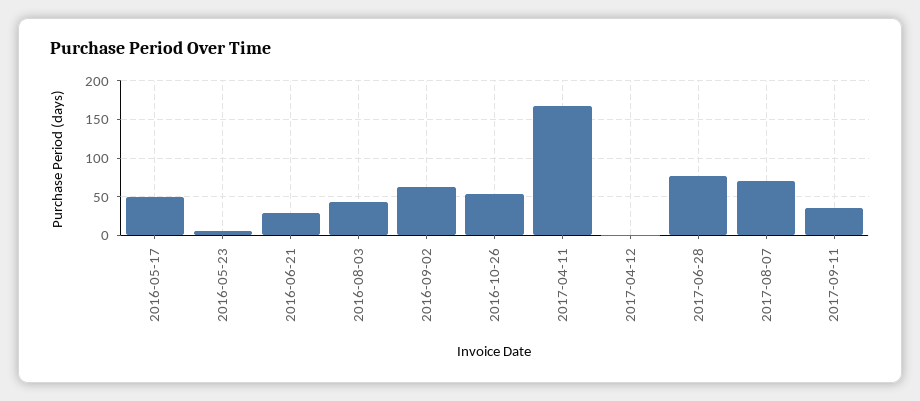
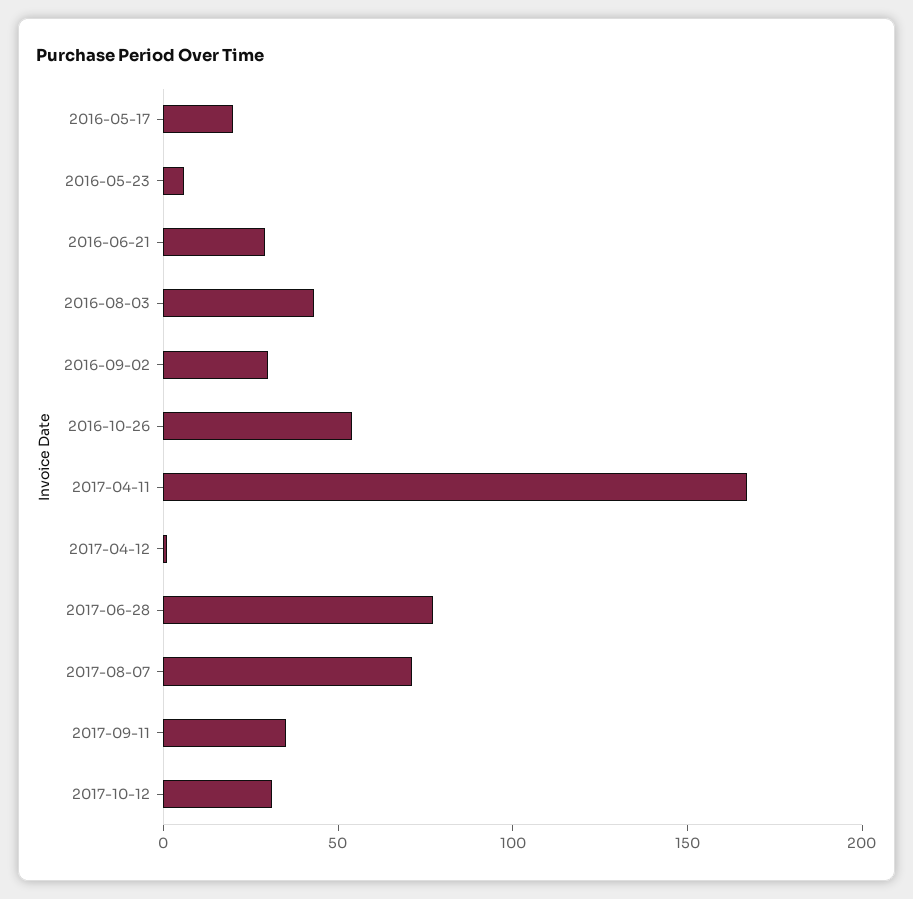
2016-05-17: 50 -> 20
2016-09-02: 60 -> 30
2017-10-12: none -> 30

